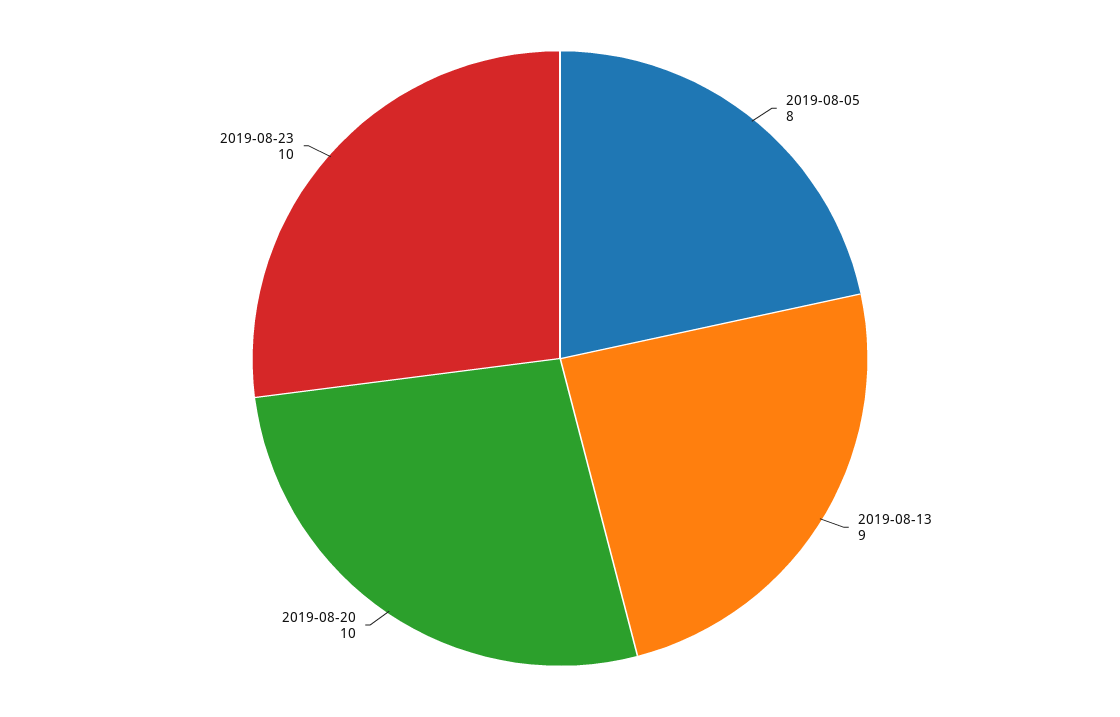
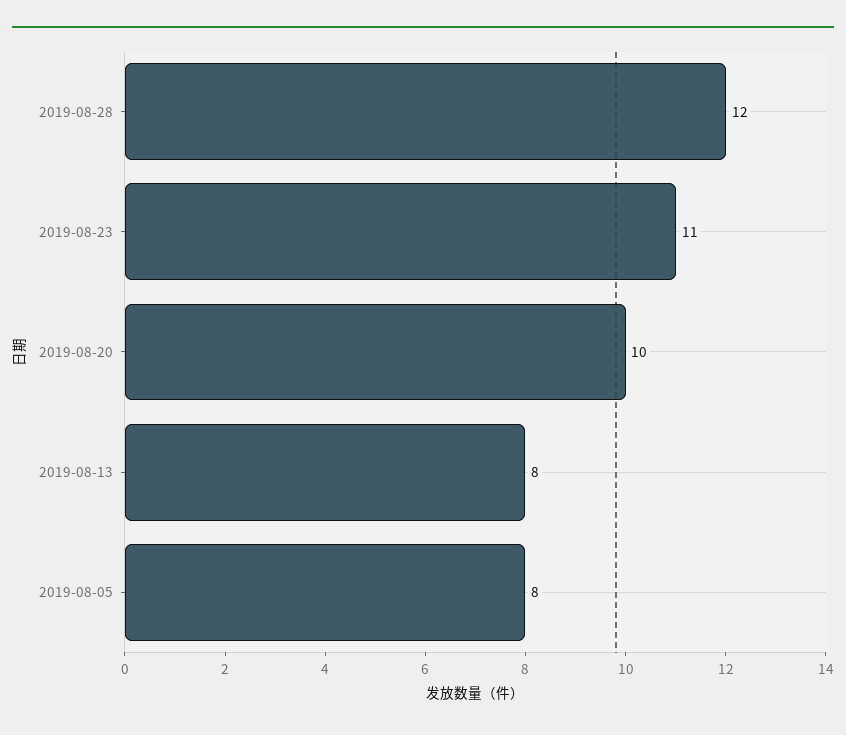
2019-08-13: 9 -> 8
2019-08-23: 10 -> 11
2019-08-28: none -> 12

